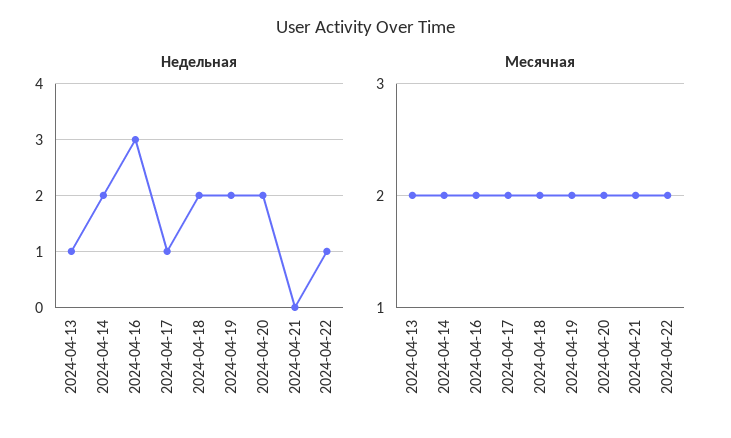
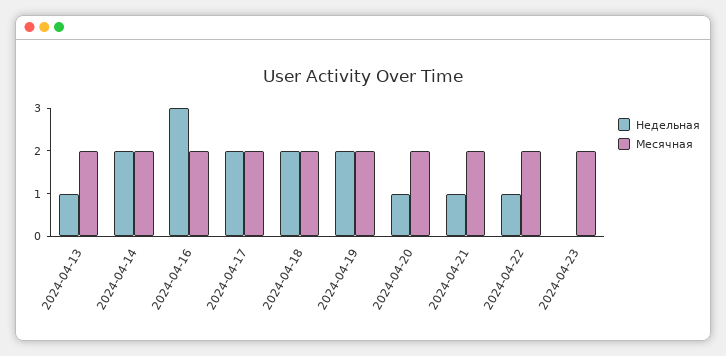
Недельная, 2024-04-17: 1 -> 2
Недельная, 2024-04-20: 2 -> 1
Недельная, 2024-04-21: 0 -> 1
Недельная, 2024-04-23: none -> 0
Месячная, 2024-04-23: none -> 2

